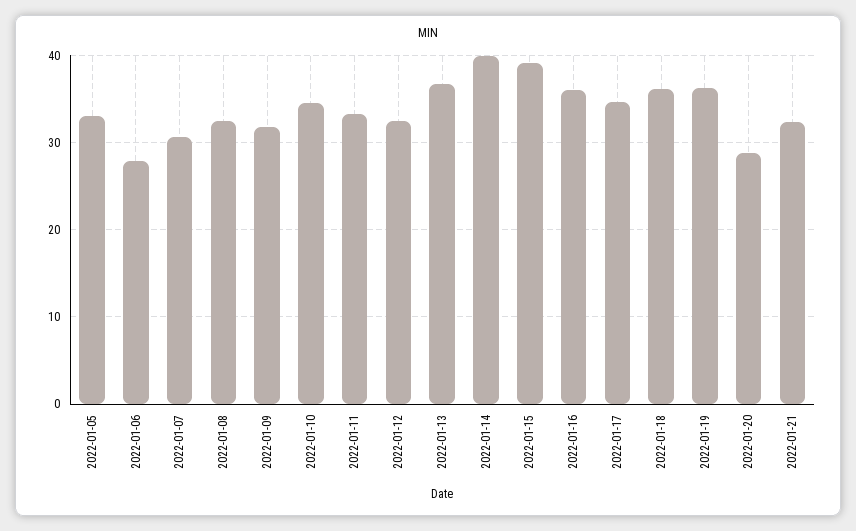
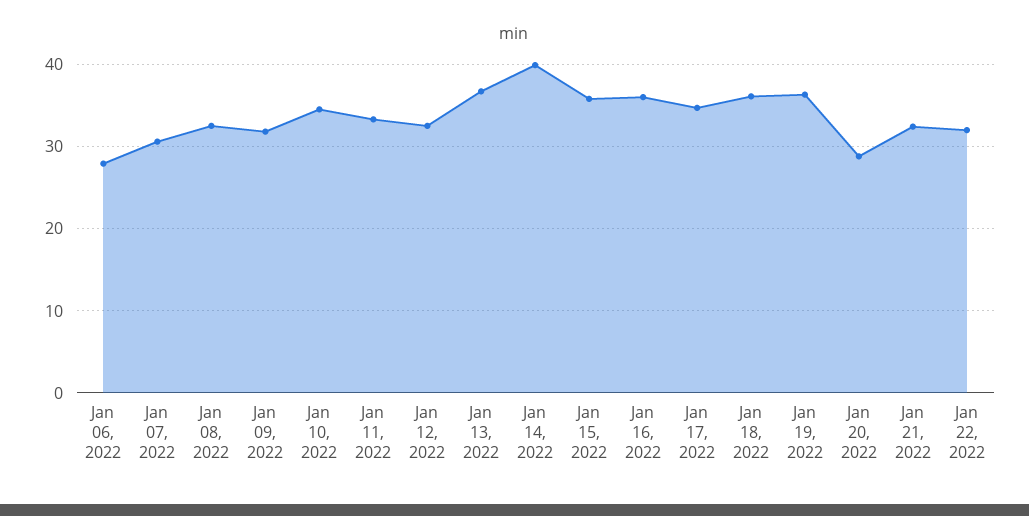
2022-01-05: 33 -> none
2022-01-15: 39 -> 36
Jan 22, 2022: none -> 32

